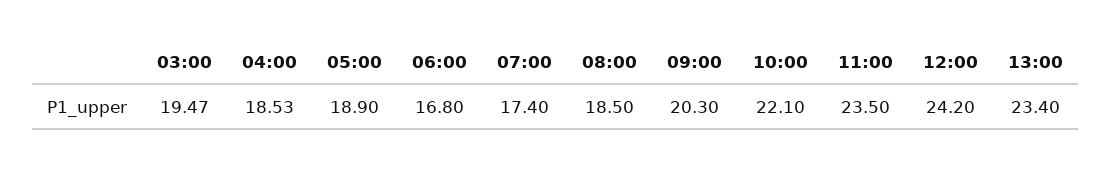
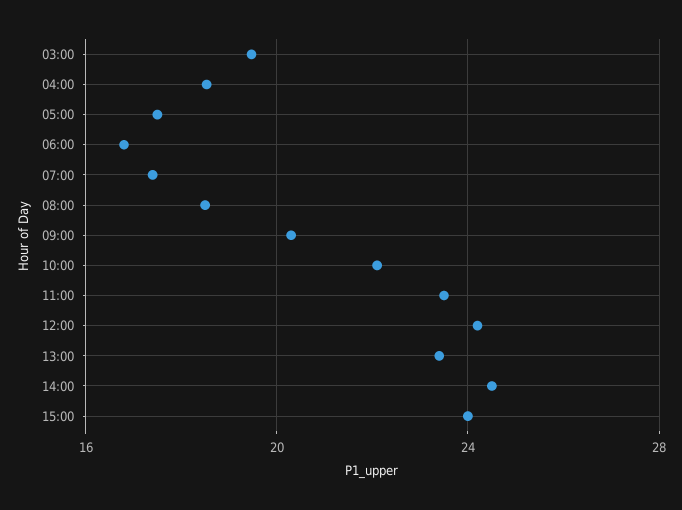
05:00: 18.9 -> 17.5
14:00: none -> 24.5
15:00: none -> 24

